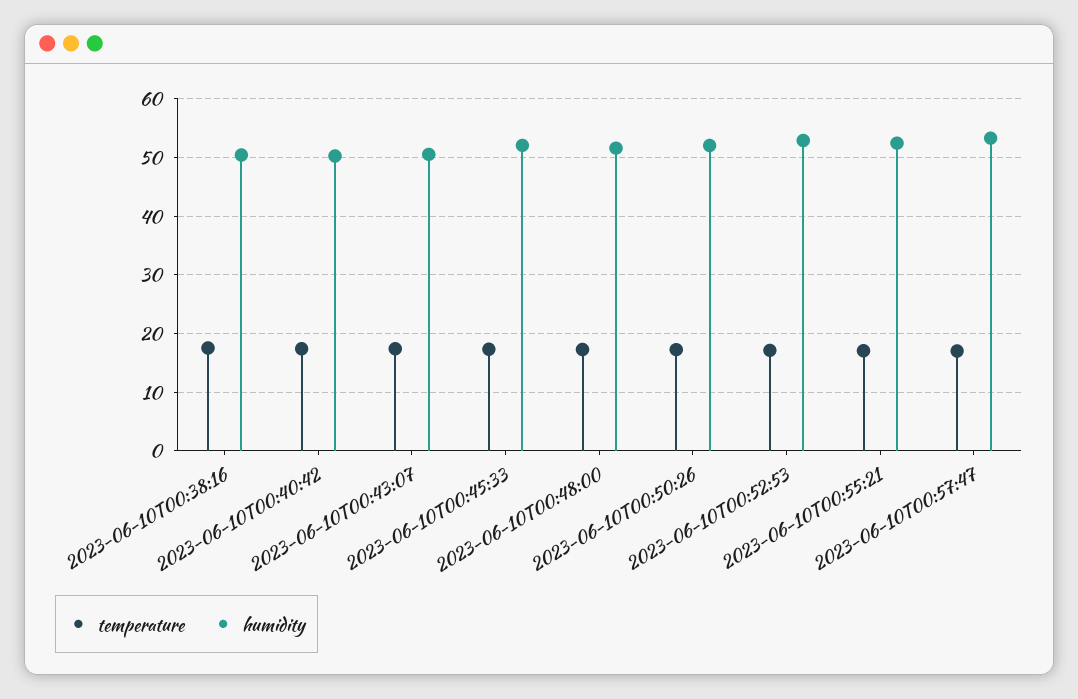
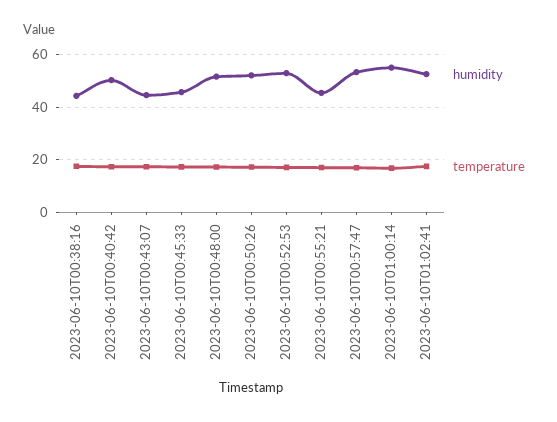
humidity, 2023-06-10T00:38:16: 50 -> 45
humidity, 2023-06-10T00:43:07: 50 -> 45
humidity, 2023-06-10T00:45:33: 52 -> 45
humidity, 2023-06-10T00:55:21: 52 -> 45
humidity, 2023-06-10T01:00:14: none -> 55
temperature, 2023-06-10T01:00:14: none -> 17.5
humidity, 2023-06-10T01:02:41: none -> 52.5
temperature, 2023-06-10T01:02:41: none -> 17.5

